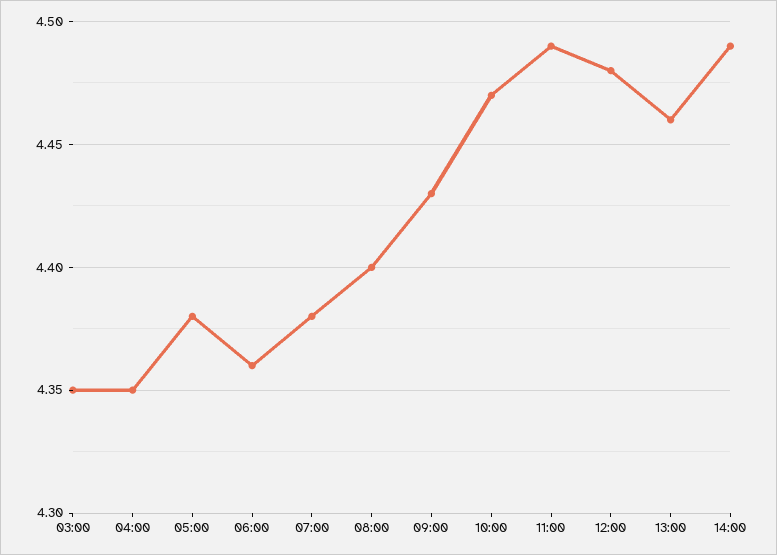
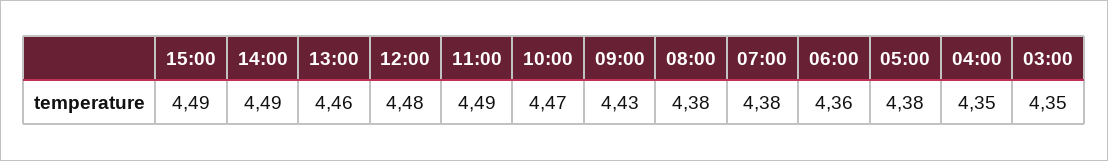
08:00: 4.4 -> 4.38
15:00: none -> 4.49

